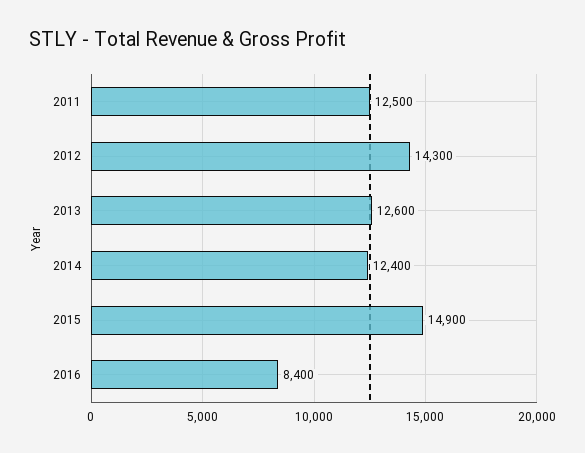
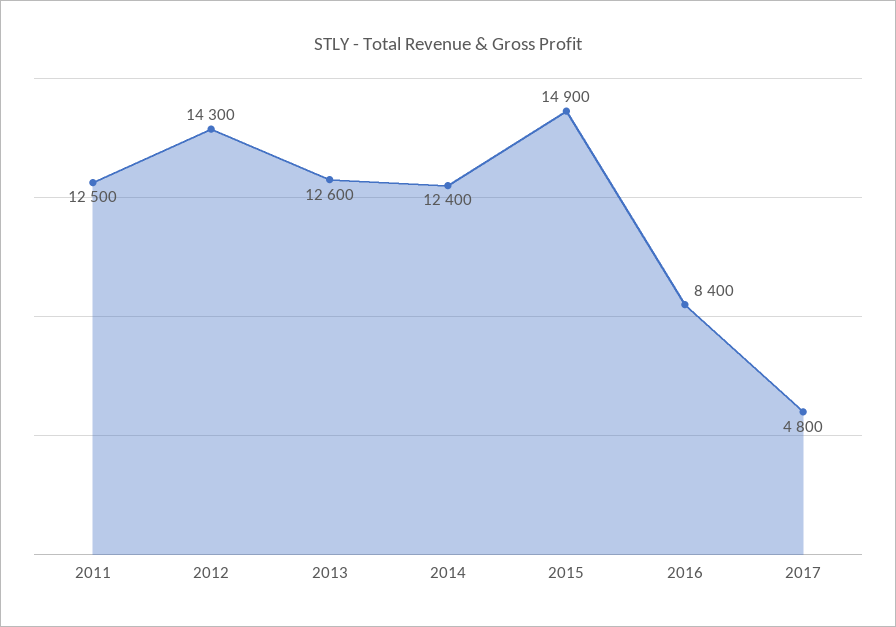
2017: none -> 4800

